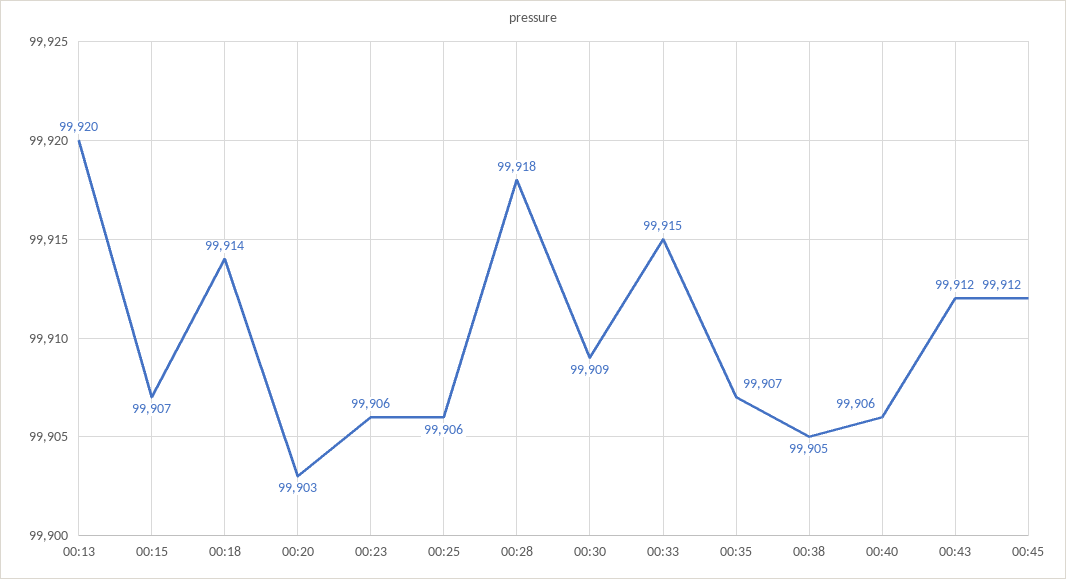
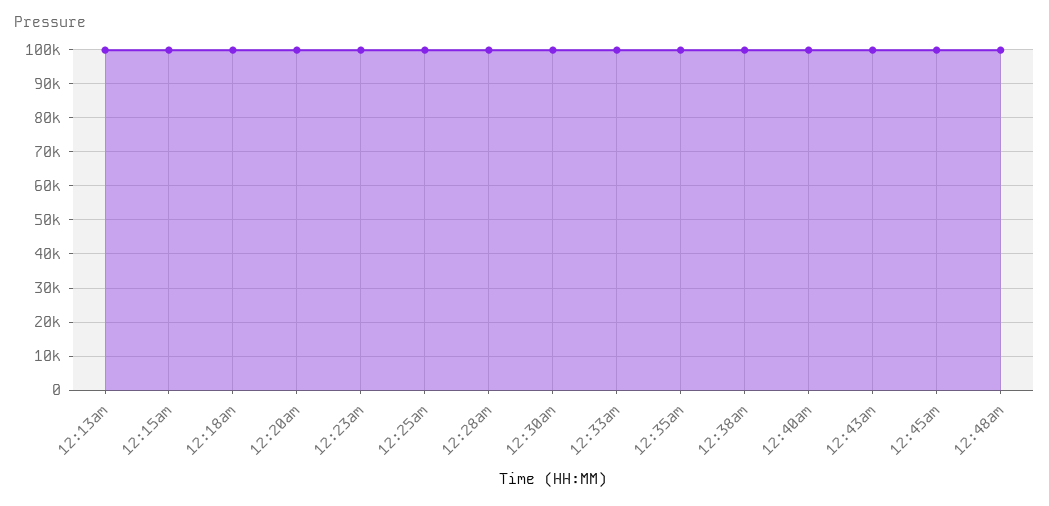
12:48am: none -> 100000

